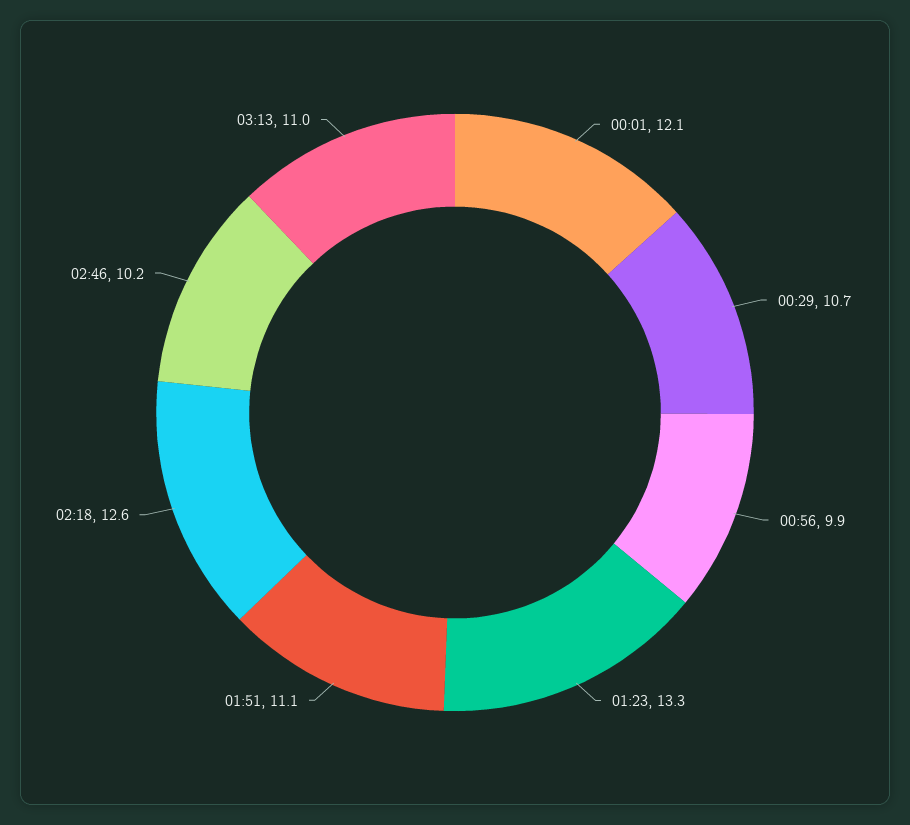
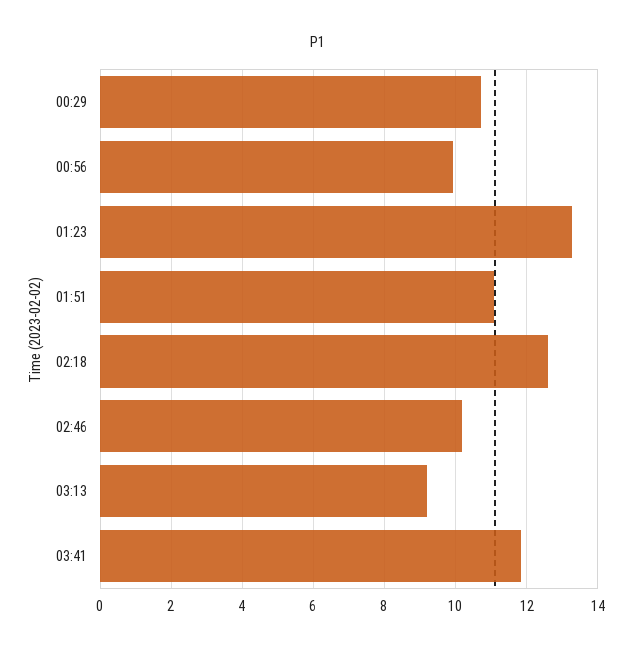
00:01: 12.1 -> none
03:13: 11 -> 9.2
03:41: none -> 11.8

